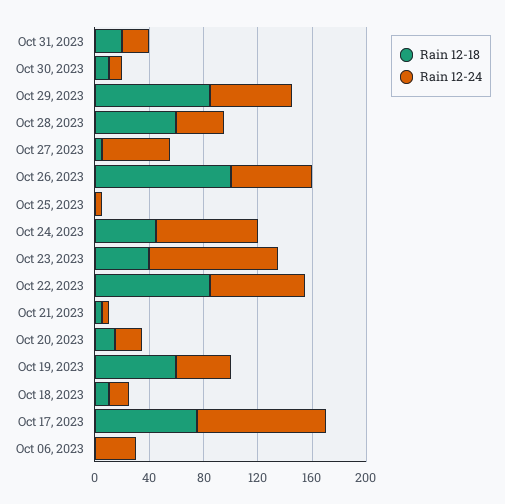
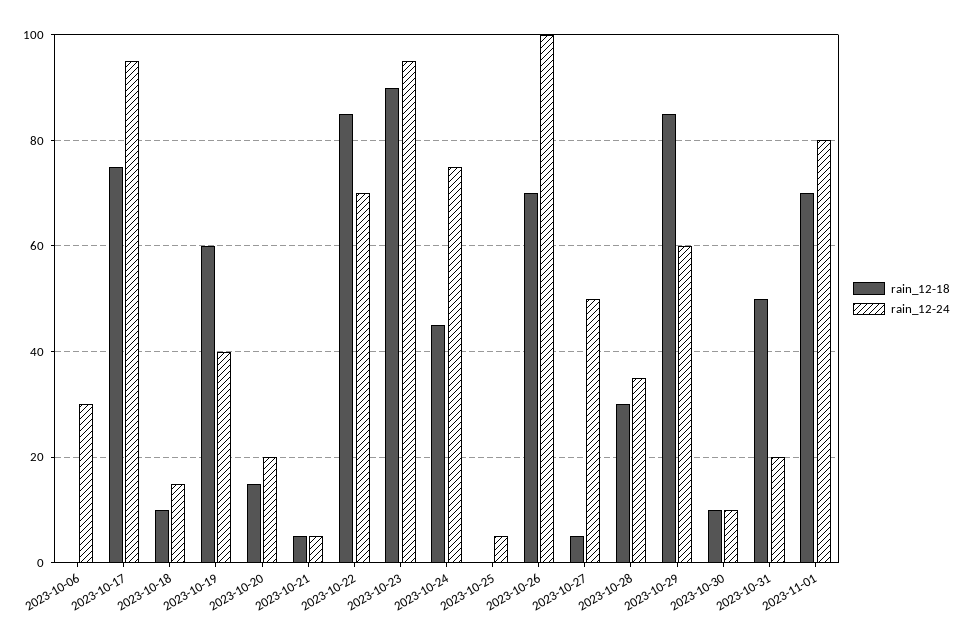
Rain 12-18, Oct 31, 2023: 20 -> 50
Rain 12-18, Oct 28, 2023: 60 -> 30
Rain 12-18, Oct 26, 2023: 100 -> 70
Rain 12-24, Oct 26, 2023: 60 -> 100
Rain 12-18, Oct 23, 2023: 40 -> 90
Rain 12-18, 2023-11-01: none -> 70
Rain 12-24, 2023-11-01: none -> 80

